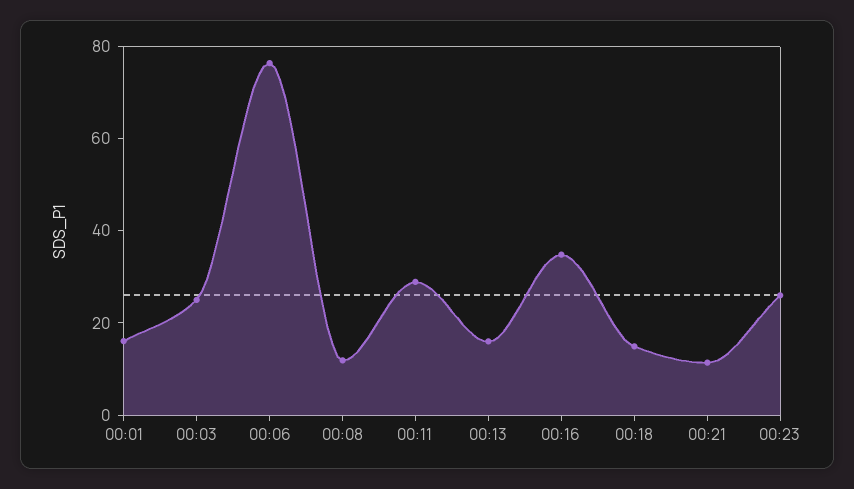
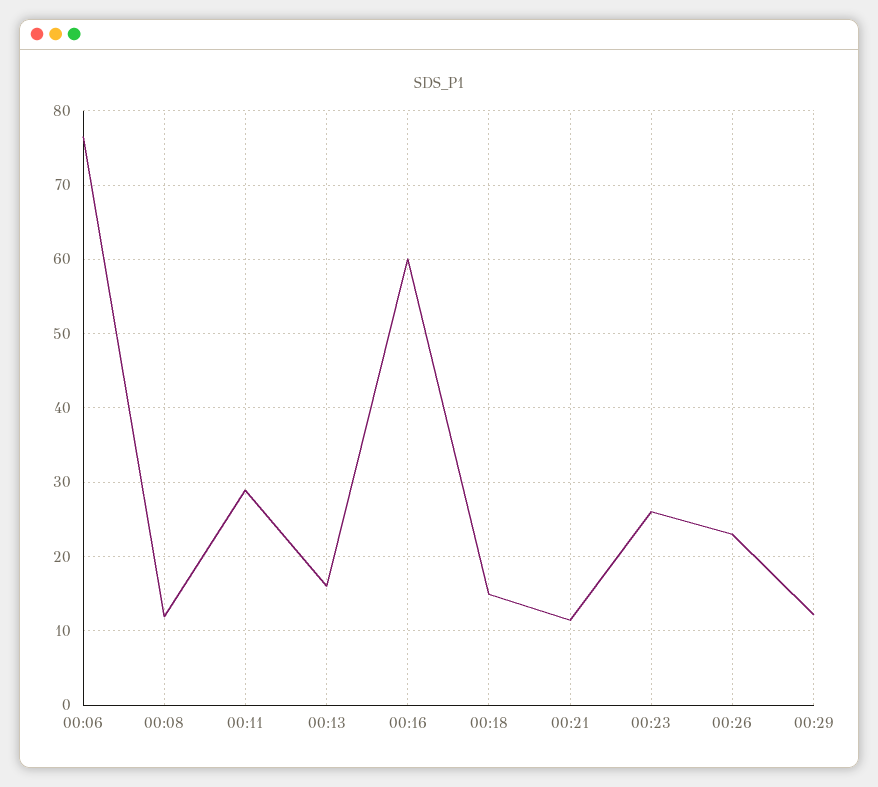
00:01: 15 -> none
00:03: 25 -> none
00:16: 35 -> 60
00:26: none -> 23
00:29: none -> 12

